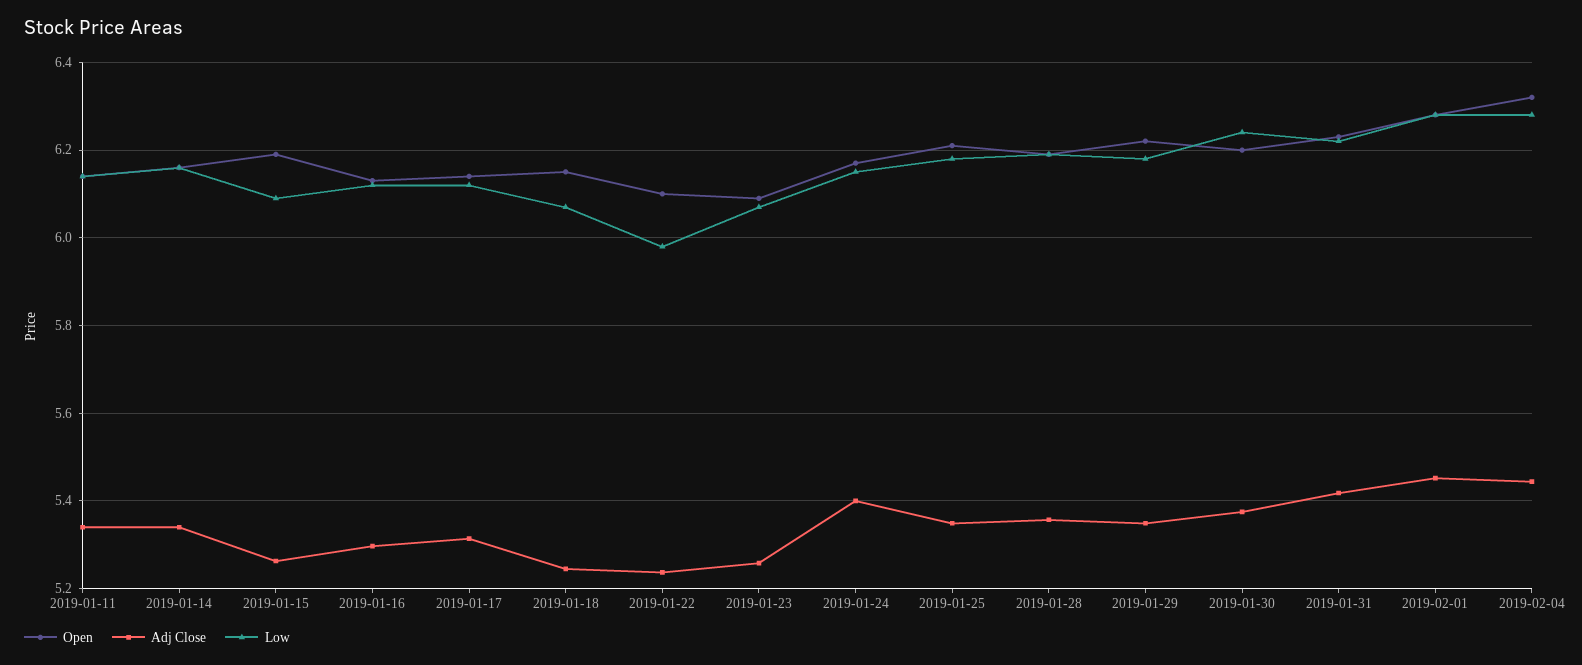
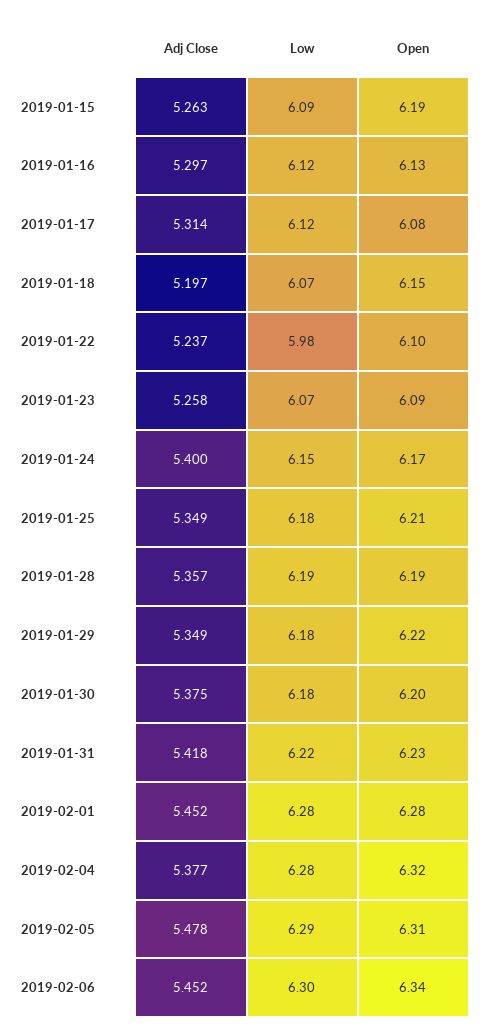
Open, 2019-01-11: 6.14 -> none
Adj Close, 2019-01-11: 5.34 -> none
Low, 2019-01-11: 6.14 -> none
Open, 2019-01-14: 6.16 -> none
Adj Close, 2019-01-14: 5.34 -> none
Low, 2019-01-14: 6.16 -> none
Open, 2019-01-17: 6.14 -> 6.08
Adj Close, 2019-01-18: 5.24 -> 5.197
Low, 2019-01-30: 6.24 -> 6.18
Adj Close, 2019-02-04: 5.44 -> 5.377
Adj Close, 2019-02-05: none -> 5.478
Low, 2019-02-05: none -> 6.29
Open, 2019-02-05: none -> 6.31
Adj Close, 2019-02-06: none -> 5.452
Low, 2019-02-06: none -> 6.3
Open, 2019-02-06: none -> 6.34

